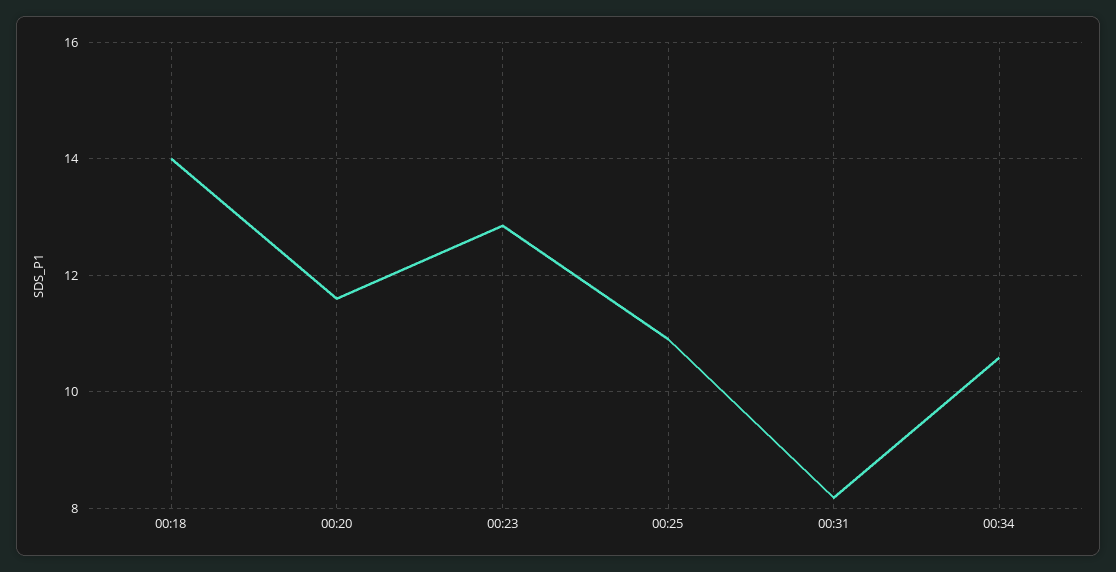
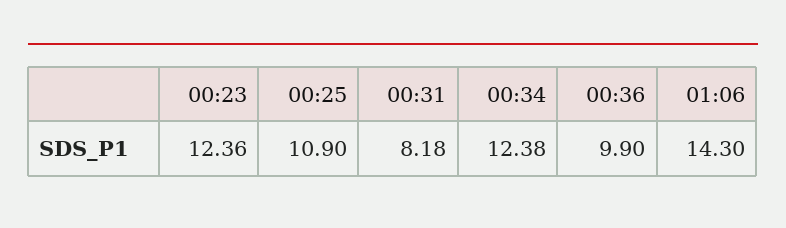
00:18: 14 -> none
00:20: 11.6 -> none
00:23: 12.8 -> 12.36
00:34: 10.6 -> 12.38
00:36: none -> 9.9
01:06: none -> 14.3

